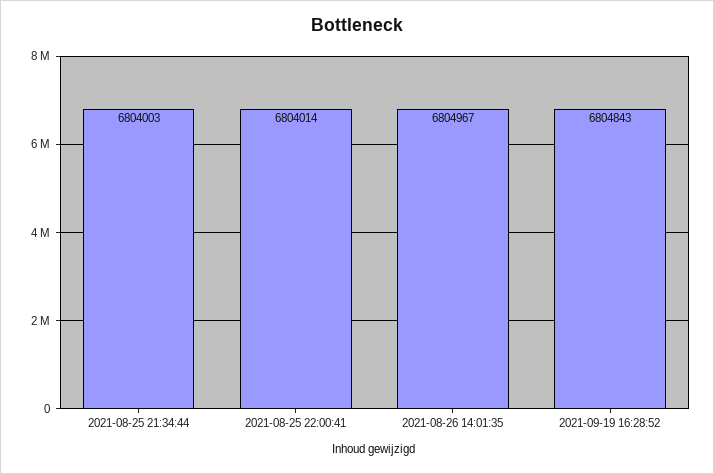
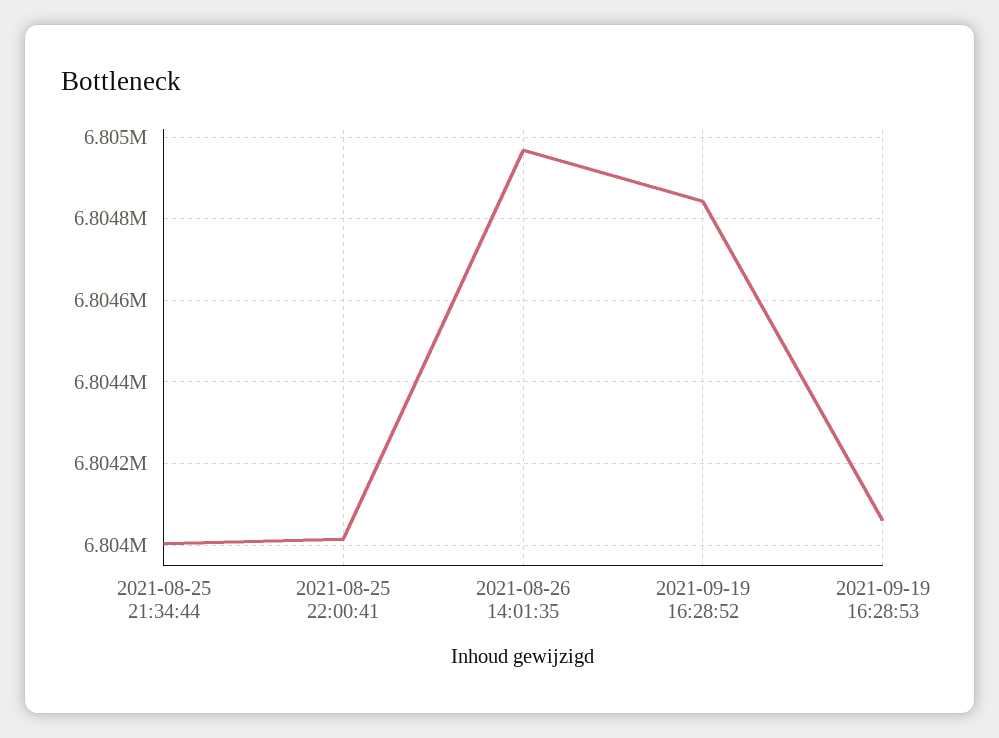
2021-09-19 16:28:53: none -> 6804060

